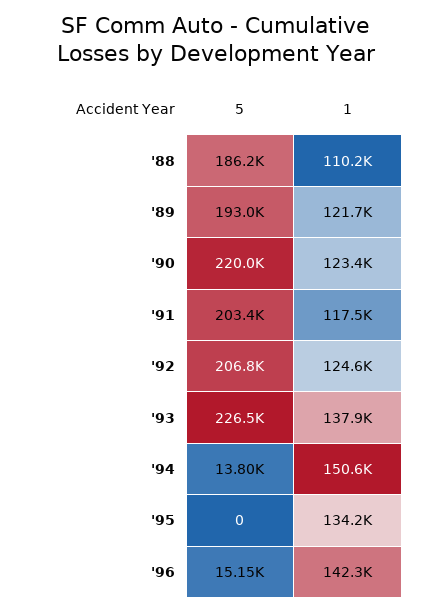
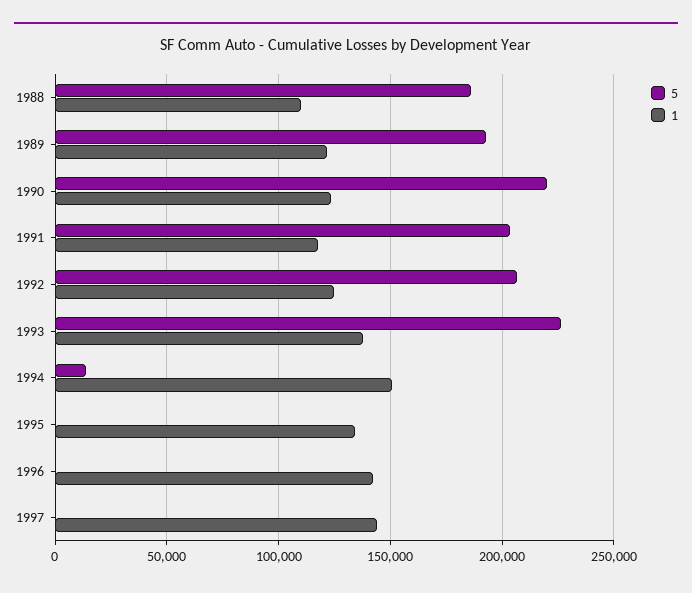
5, '96: 15150 -> 0
5, 1997: none -> 0
1, 1997: none -> 145000

